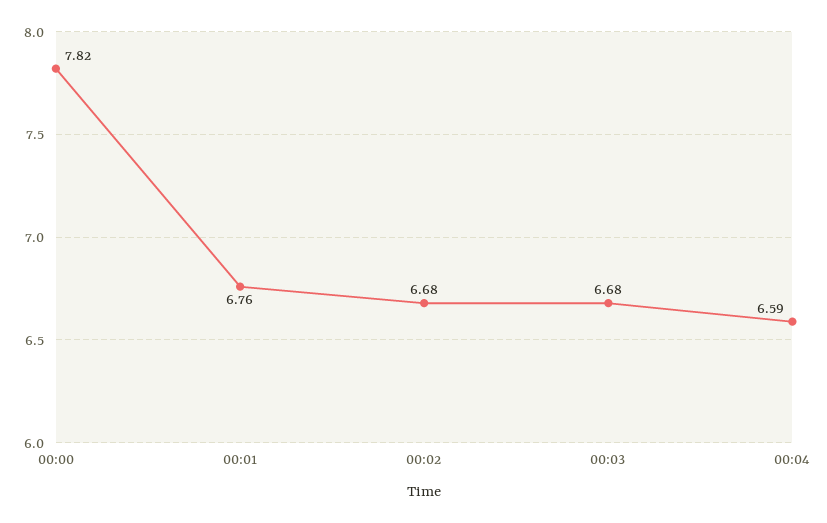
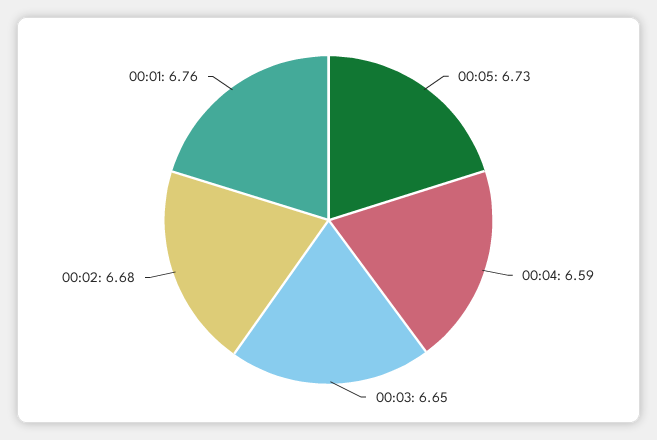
00:00: 7.82 -> none
00:03: 6.68 -> 6.65
00:05: none -> 6.73

